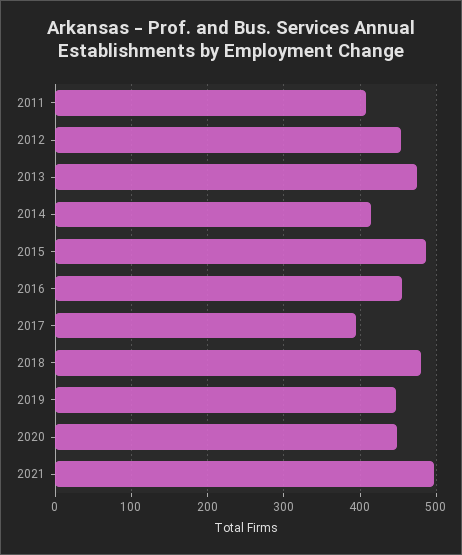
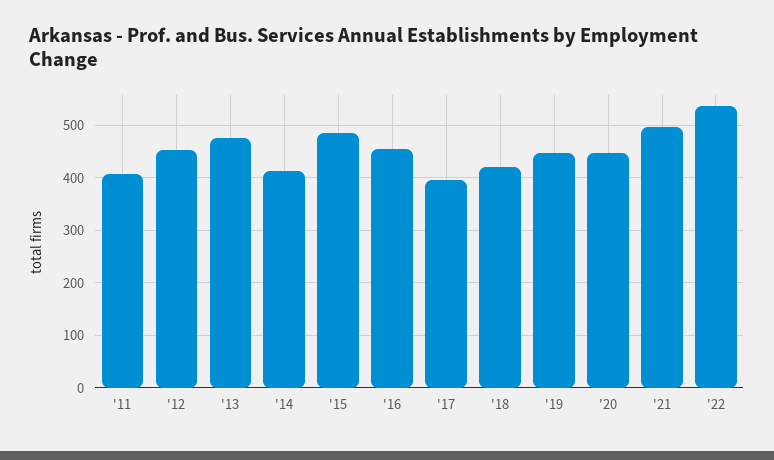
2018: 480 -> 420
'22: none -> 540

